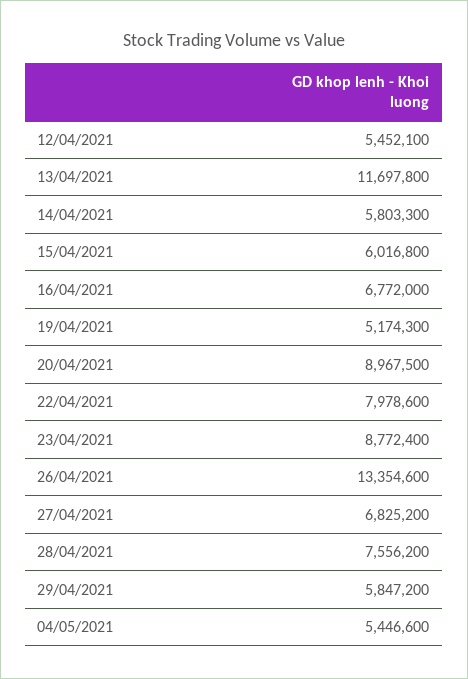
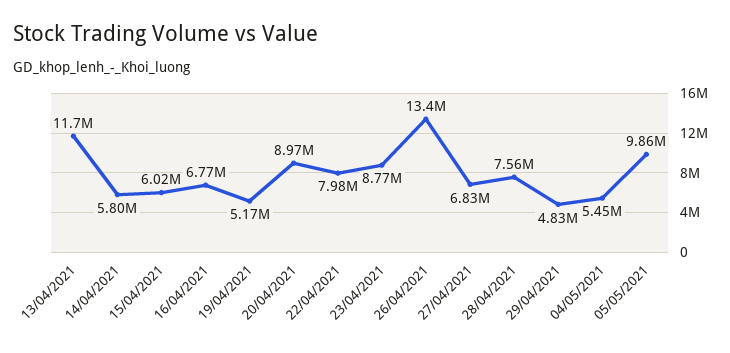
12/04/2021: 5452100 -> none
29/04/2021: 5847200 -> 4830000
05/05/2021: none -> 9860000

